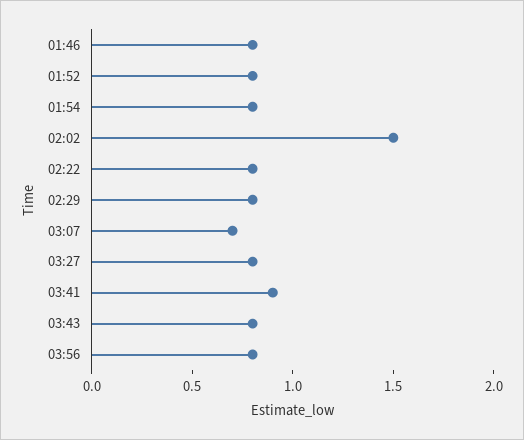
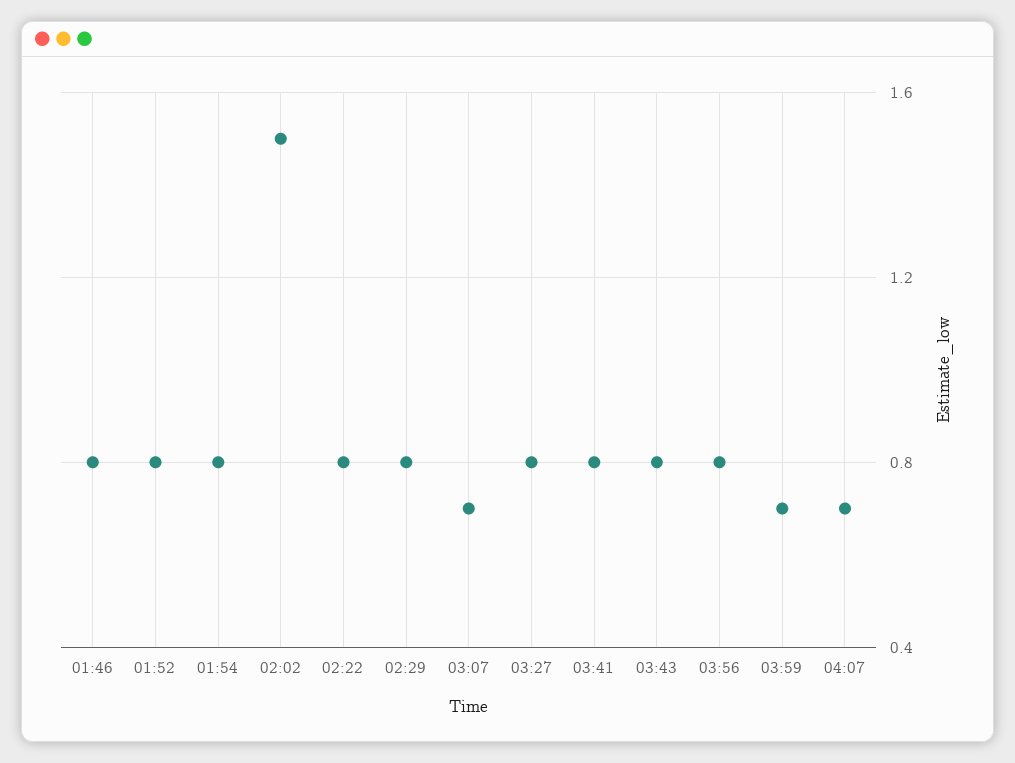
03:41: 0.9 -> 0.8
03:59: none -> 0.7
04:07: none -> 0.7

